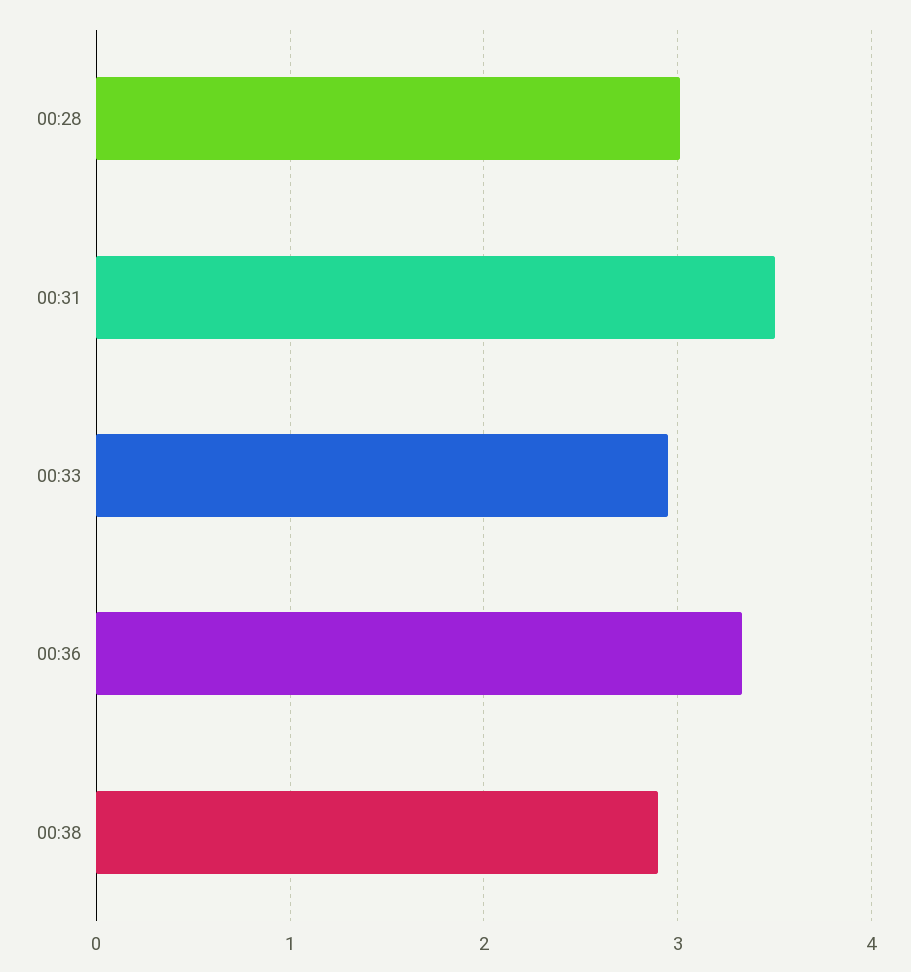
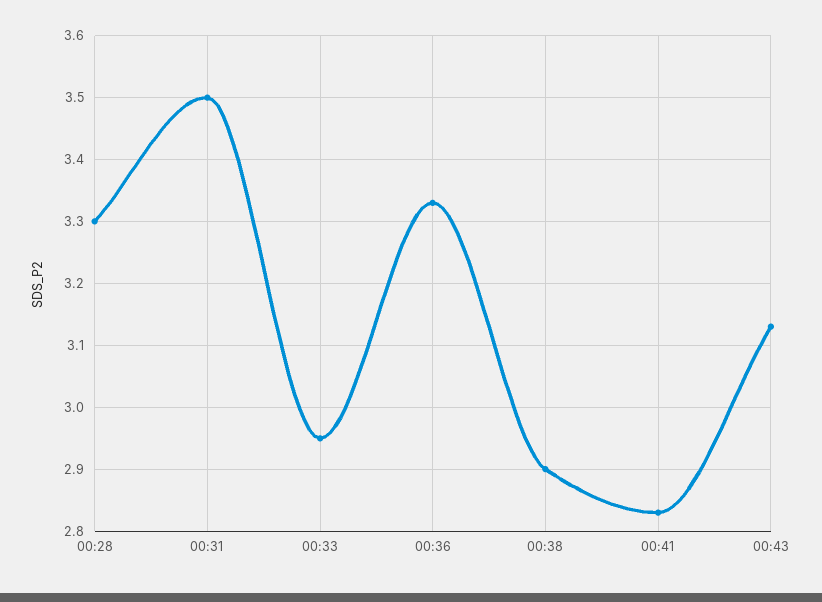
00:28: 3 -> 3.3
00:41: none -> 2.83
00:43: none -> 3.13

